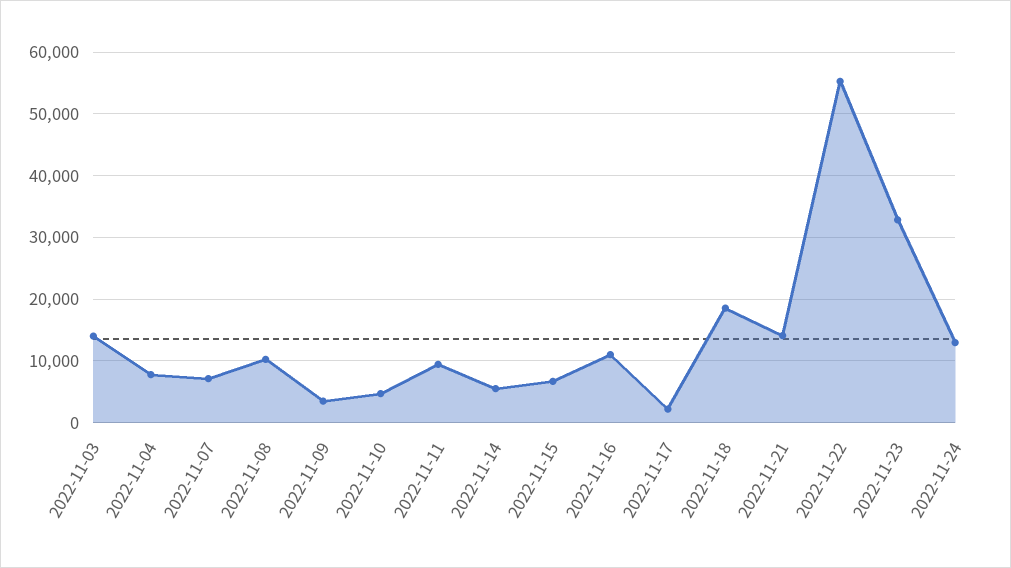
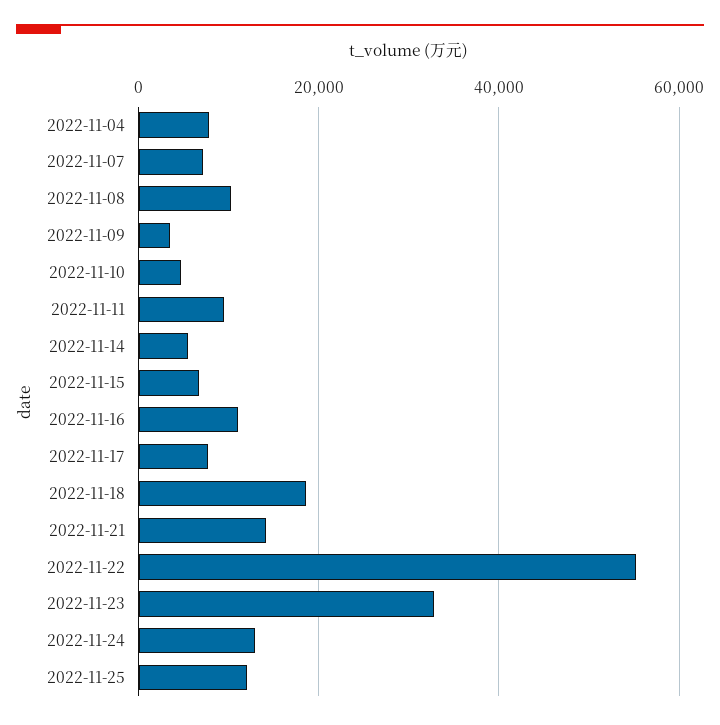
2022-11-03: 14000 -> none
2022-11-17: 2000 -> 8000
2022-11-25: none -> 12000

